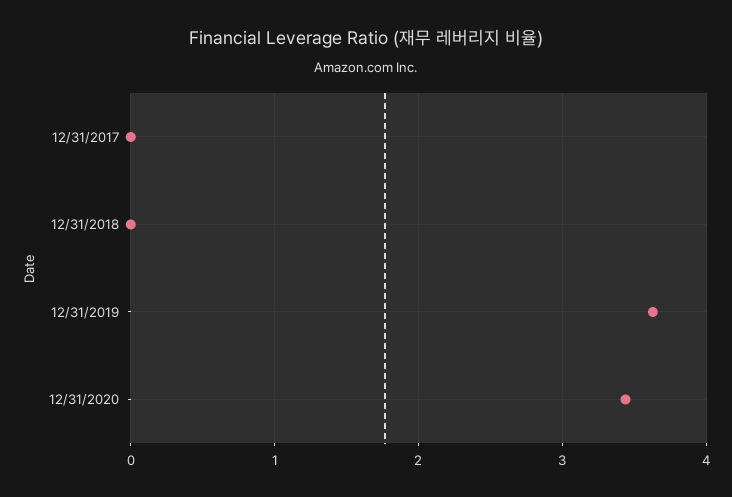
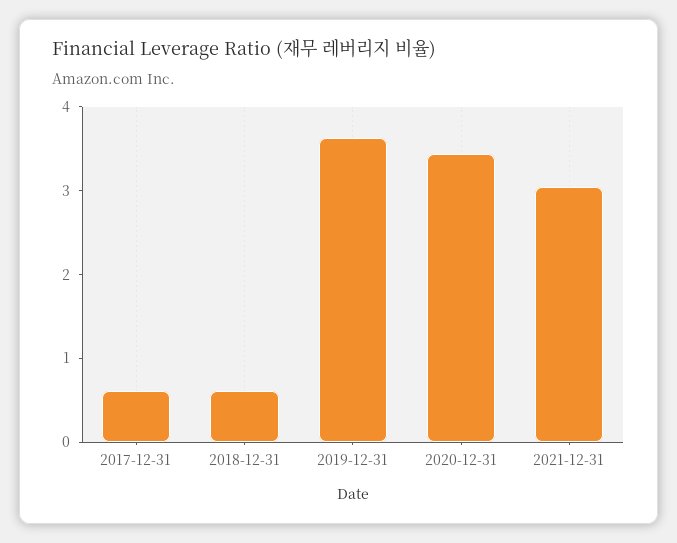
12/31/2017: 0 -> 0.6
12/31/2018: 0 -> 0.6
2021-12-31: none -> 3

